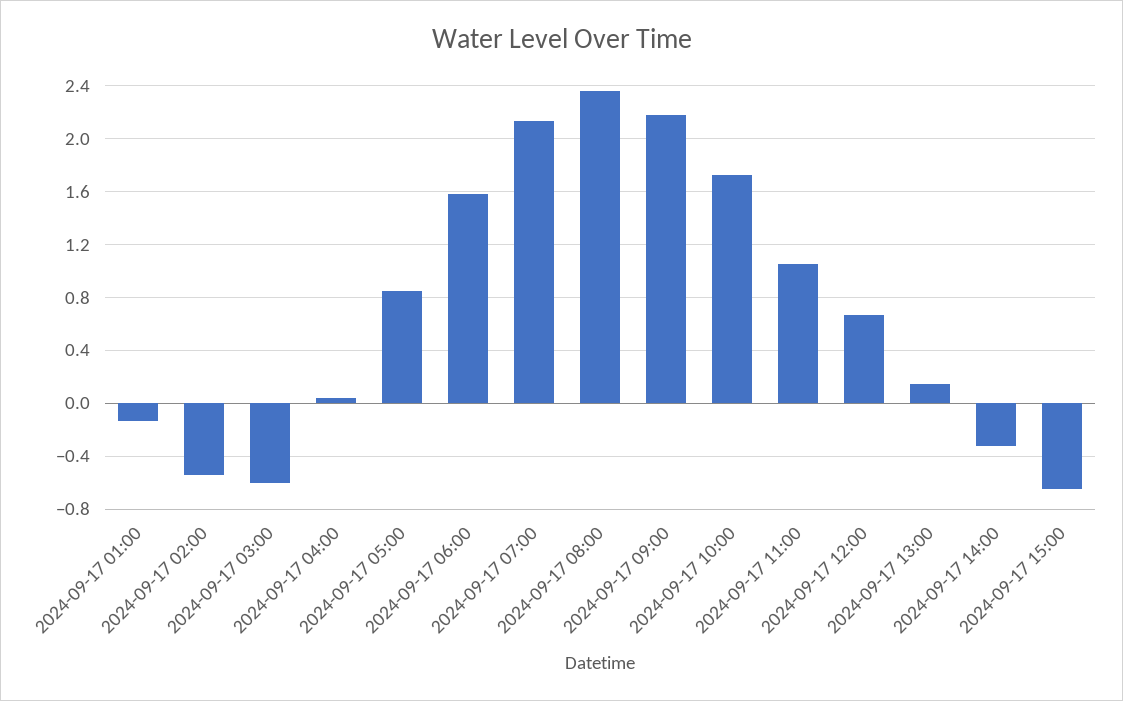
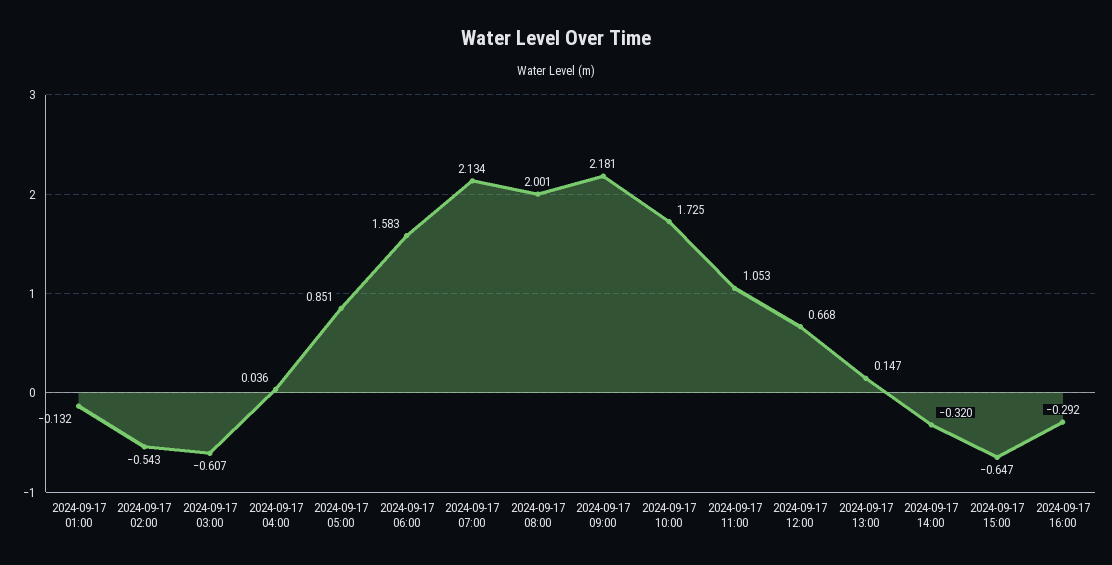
2024-09-17 08:00: 2.35 -> 2.001
2024-09-17 16:00: none -> -0.292

